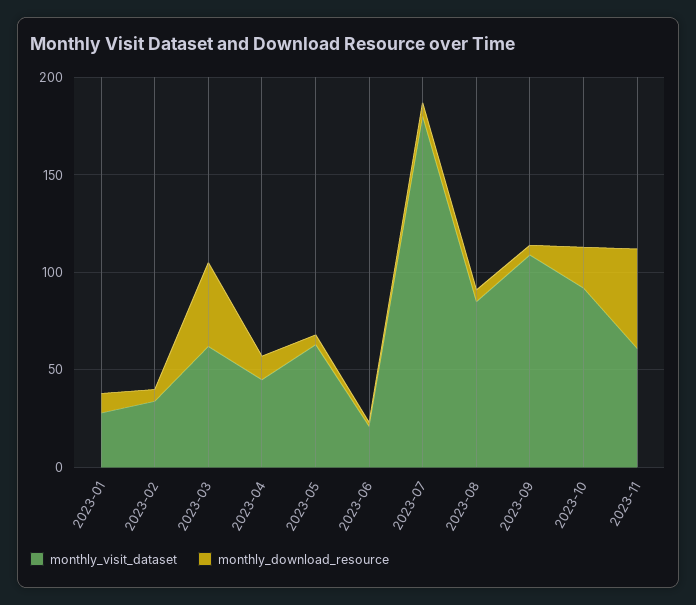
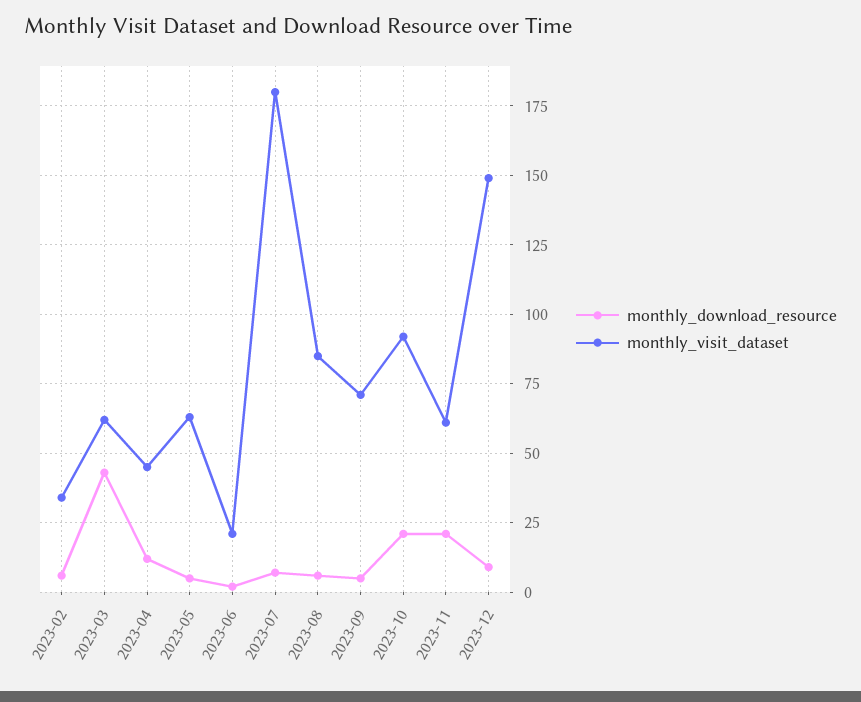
monthly_visit_dataset, 2023-01: 30 -> none
monthly_download_resource, 2023-01: 10 -> none
monthly_visit_dataset, 2023-09: 110 -> 70
monthly_download_resource, 2023-11: 50 -> 20
monthly_download_resource, 2023-12: none -> 10
monthly_visit_dataset, 2023-12: none -> 150

